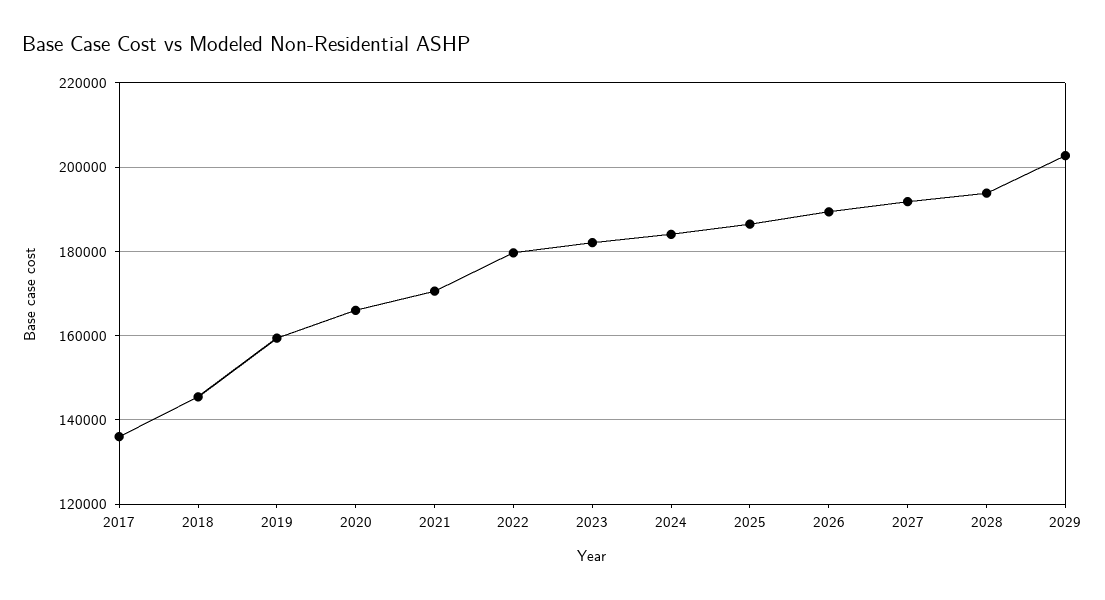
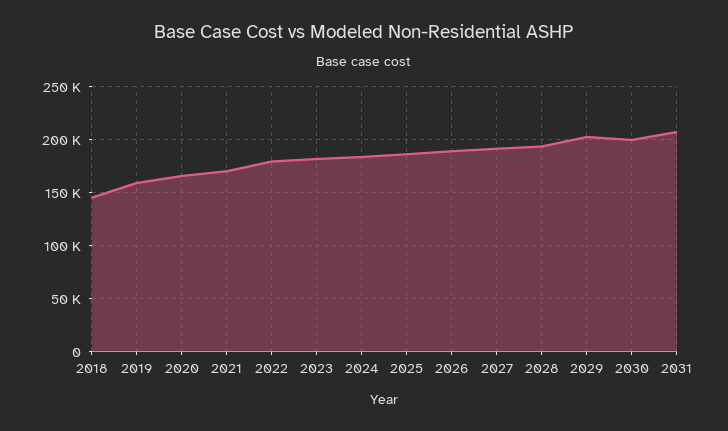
2017: 136000 -> none
2030: none -> 200000
2031: none -> 210000

